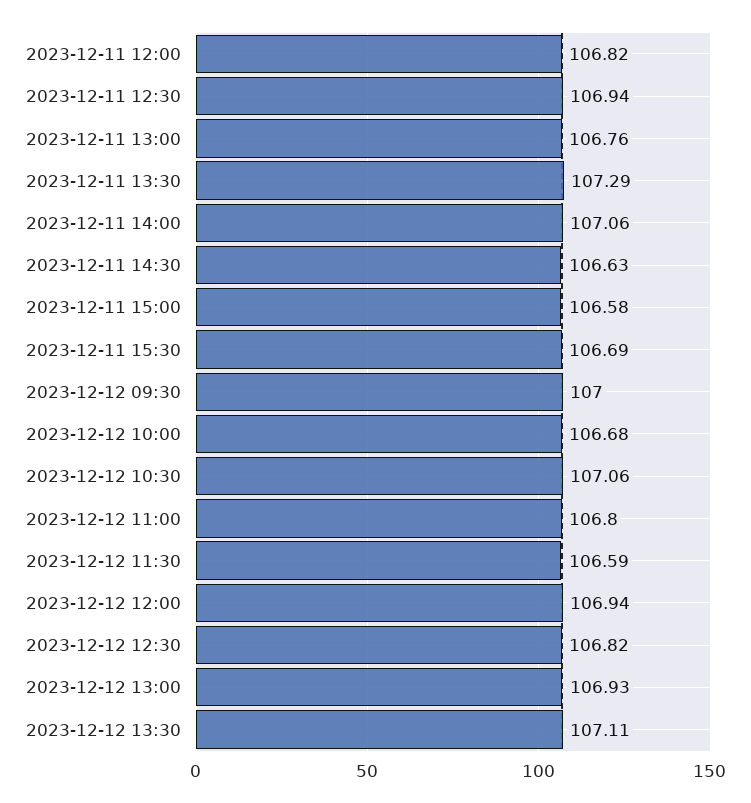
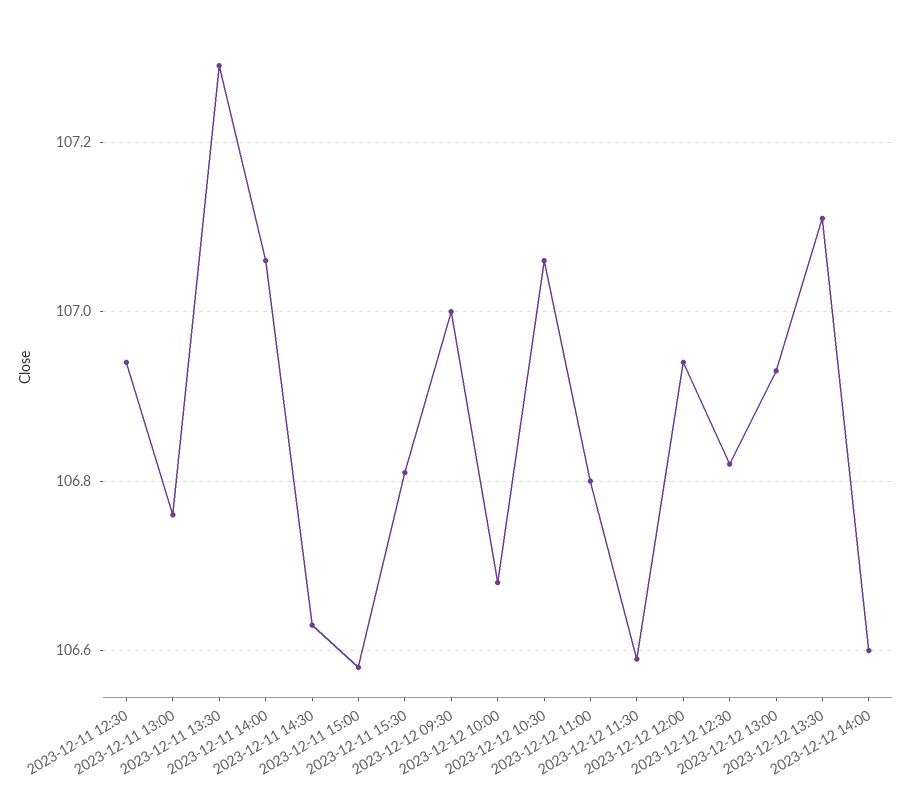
2023-12-11 12:00: 106.82 -> none
2023-12-11 15:30: 106.69 -> 106.8
2023-12-12 14:00: none -> 106.6

